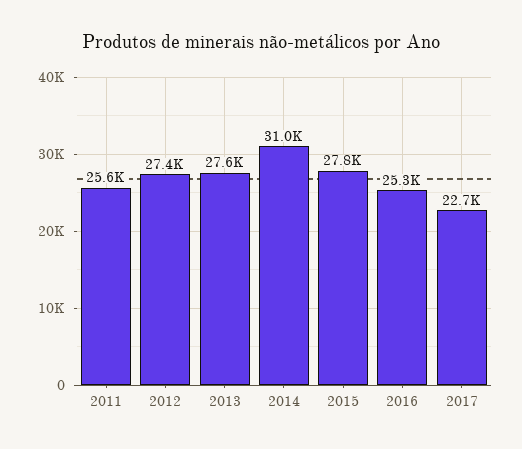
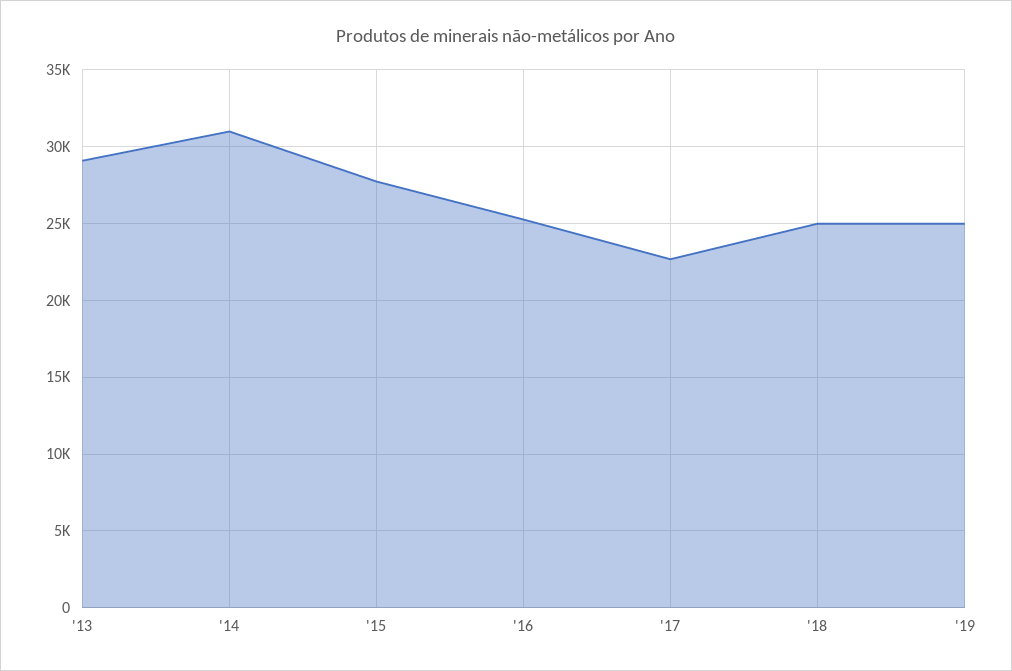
2011: 25600 -> none
2012: 27400 -> none
2013: 27600 -> 29000
'18: none -> 25000
'19: none -> 25000

